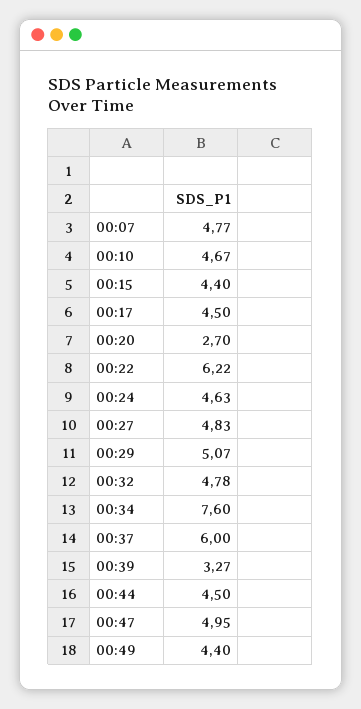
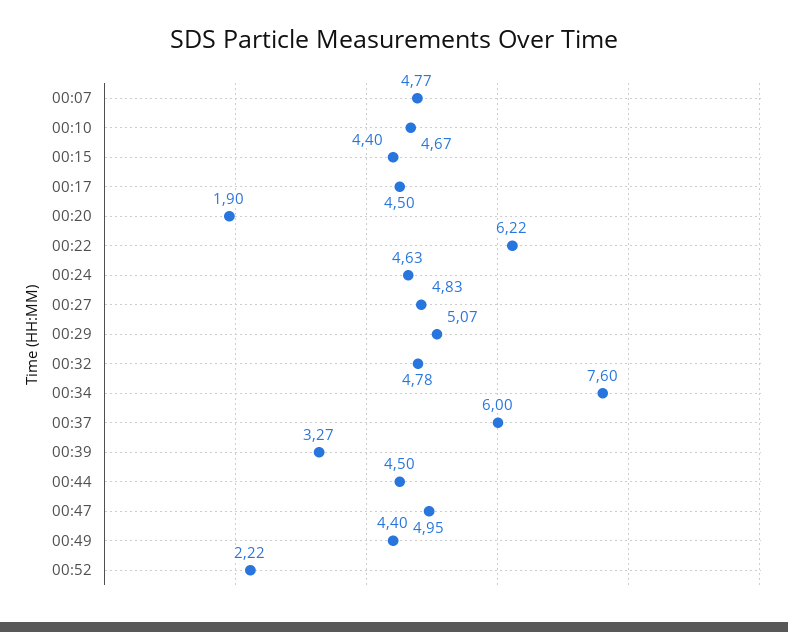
00:20: 2.7 -> 1.9
00:52: none -> 2.22

